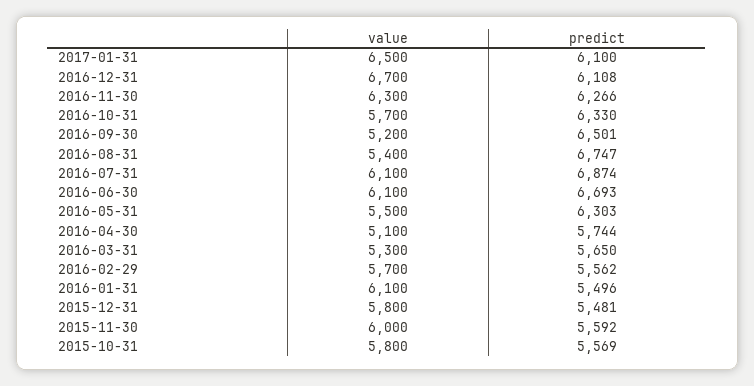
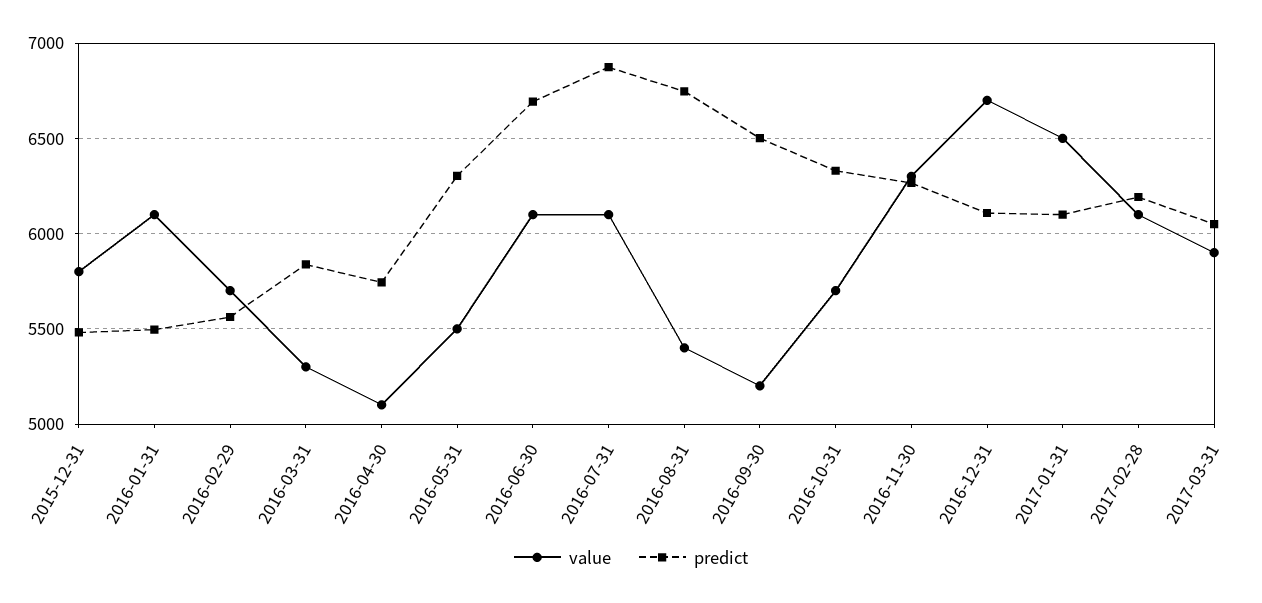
predict, 2016-03-31: 5650 -> 5850
value, 2015-11-30: 6000 -> none
predict, 2015-11-30: 5592 -> none
value, 2015-10-31: 5800 -> none
predict, 2015-10-31: 5569 -> none
value, 2017-02-28: none -> 6100
predict, 2017-02-28: none -> 6200
value, 2017-03-31: none -> 5900
predict, 2017-03-31: none -> 6050

